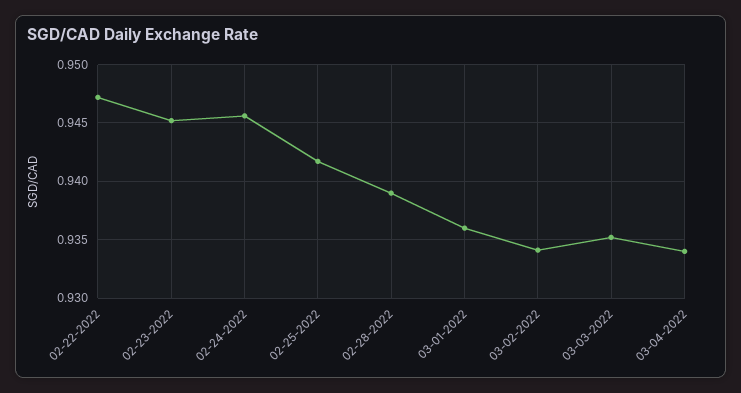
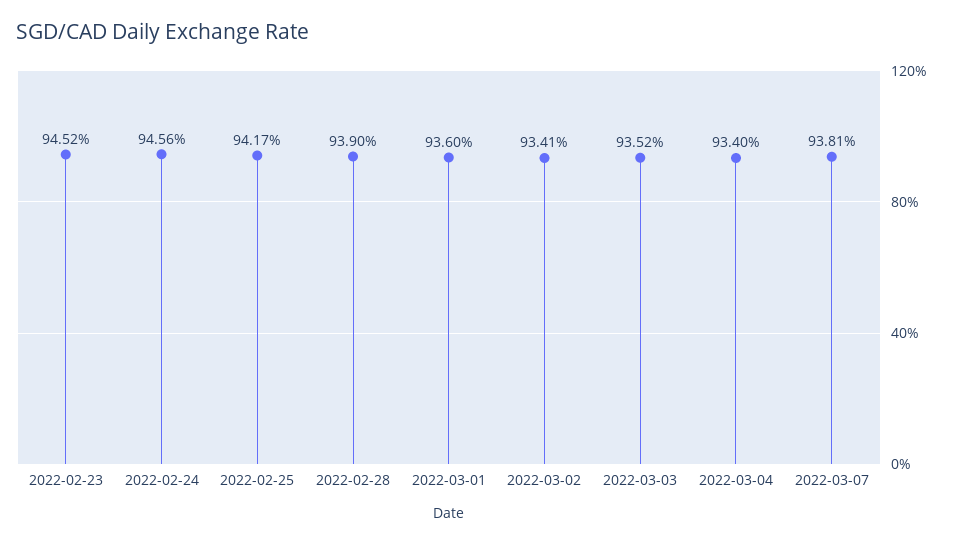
02-22-2022: 0.947 -> none
2022-03-07: none -> 0.9381

